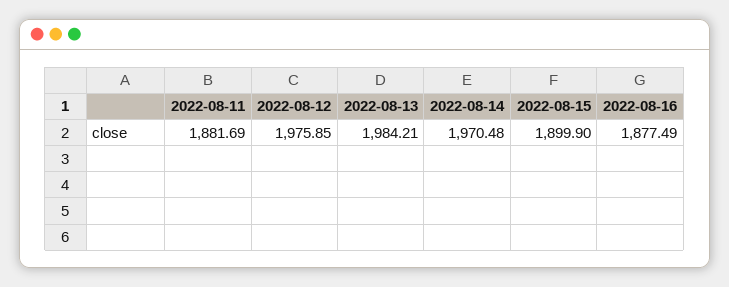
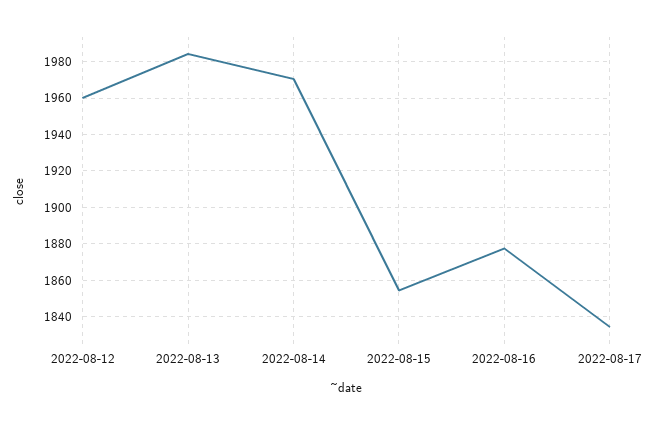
2022-08-11: 1881.69 -> none
2022-08-12: 1975.85 -> 1960
2022-08-15: 1899.9 -> 1855
2022-08-17: none -> 1835

